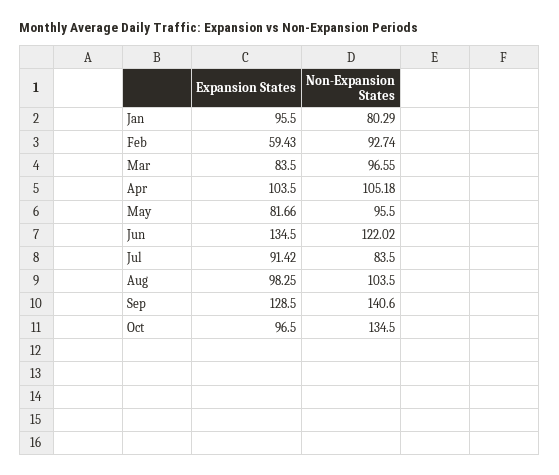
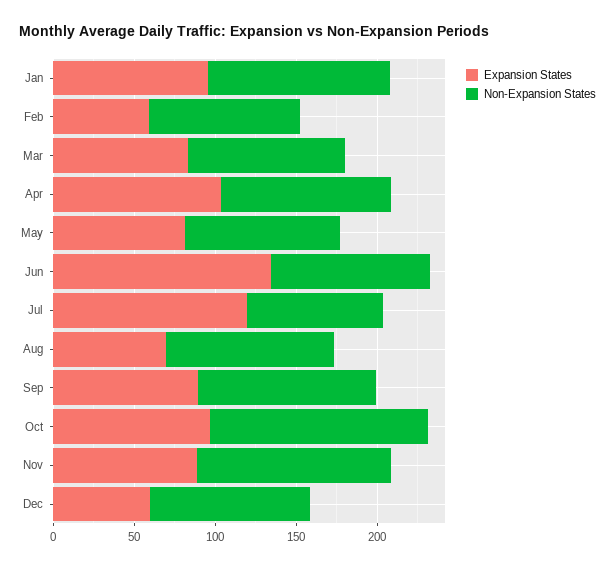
Non-Expansion States, Jan: 80.29 -> 110
Non-Expansion States, Jun: 122.02 -> 100
Expansion States, Jul: 91.42 -> 120
Expansion States, Aug: 98.25 -> 70
Expansion States, Sep: 128.5 -> 90
Non-Expansion States, Sep: 140.6 -> 110
Expansion States, Nov: none -> 90
Non-Expansion States, Nov: none -> 120
Expansion States, Dec: none -> 60
Non-Expansion States, Dec: none -> 100

